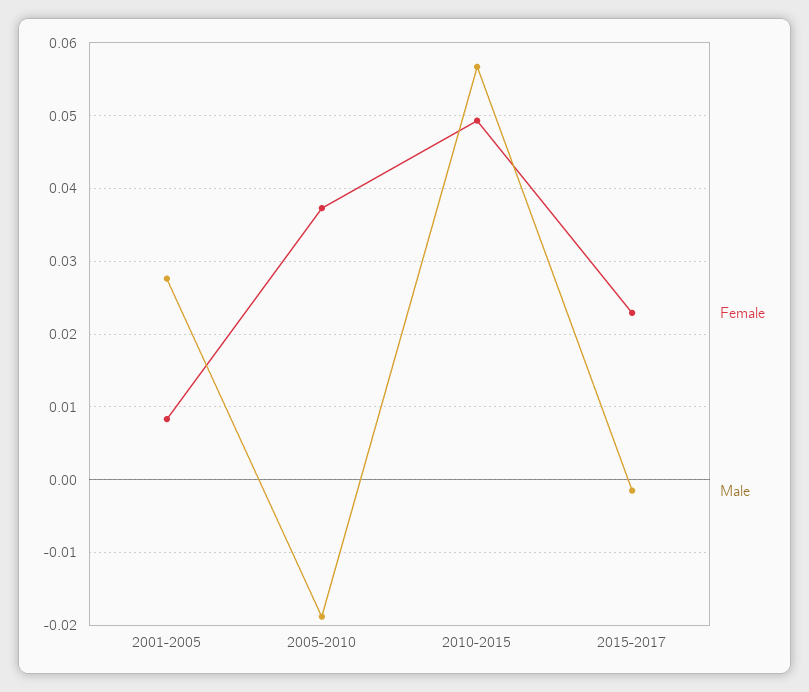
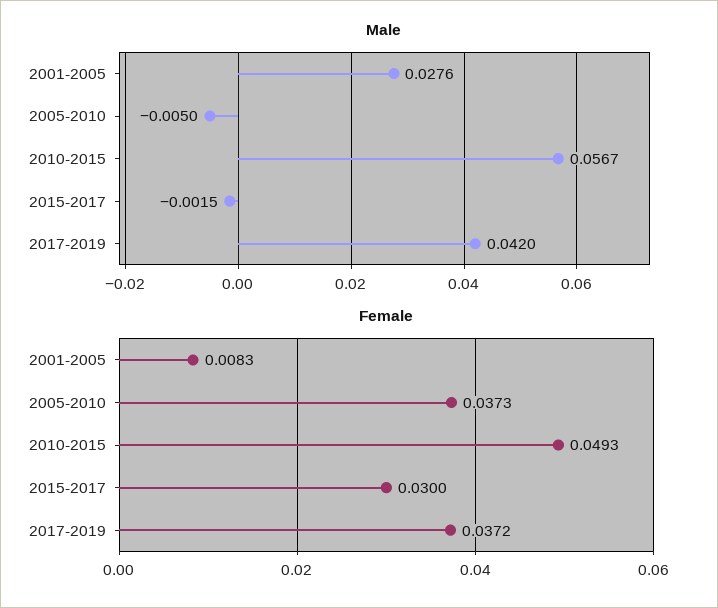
Male, 2005-2010: -0.019 -> -0.005
Female, 2015-2017: 0.023 -> 0.03
Male, 2017-2019: none -> 0.042
Female, 2017-2019: none -> 0.0372

